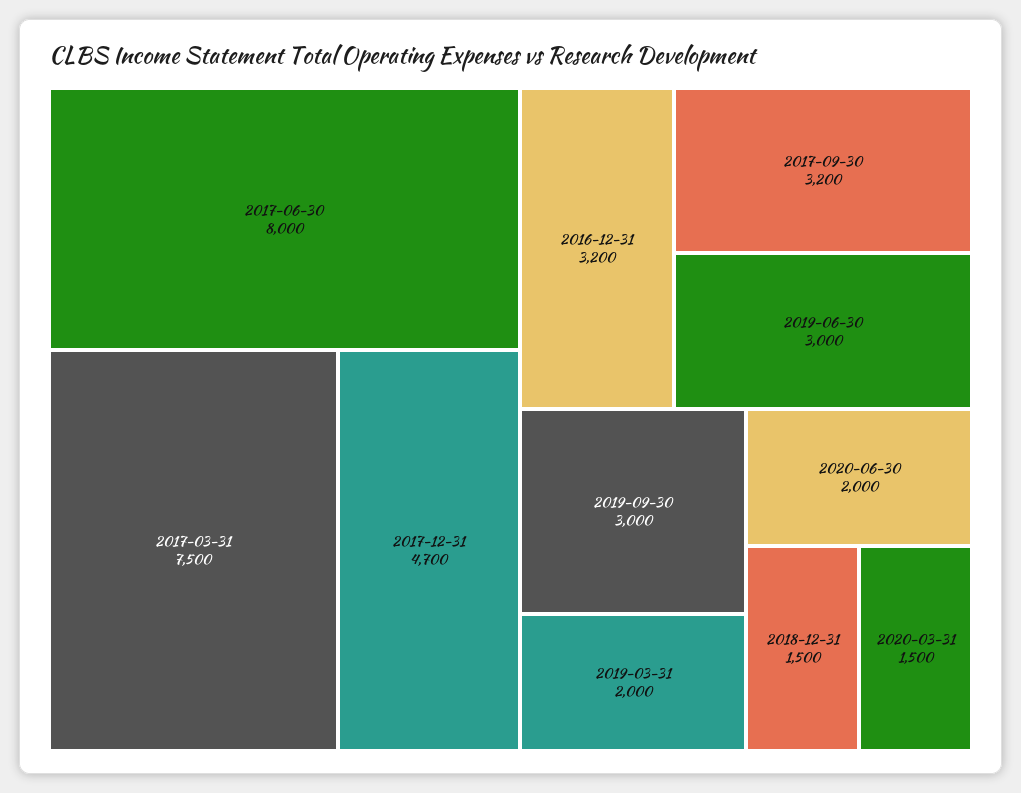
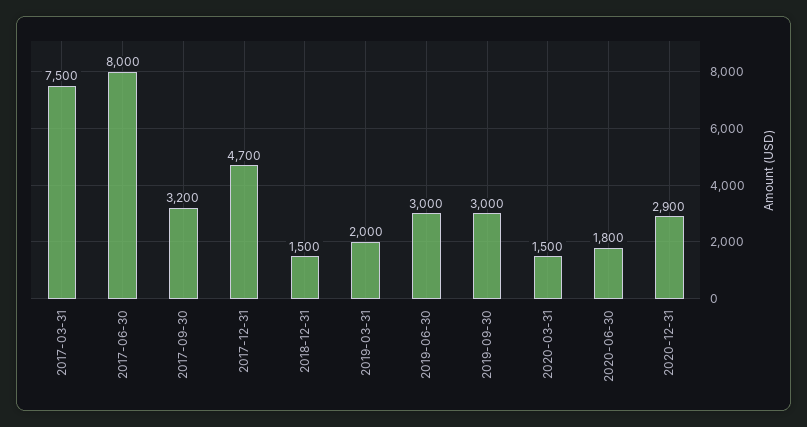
2016-12-31: 3200 -> none
2020-06-30: 2000 -> 1800
2020-12-31: none -> 2900

